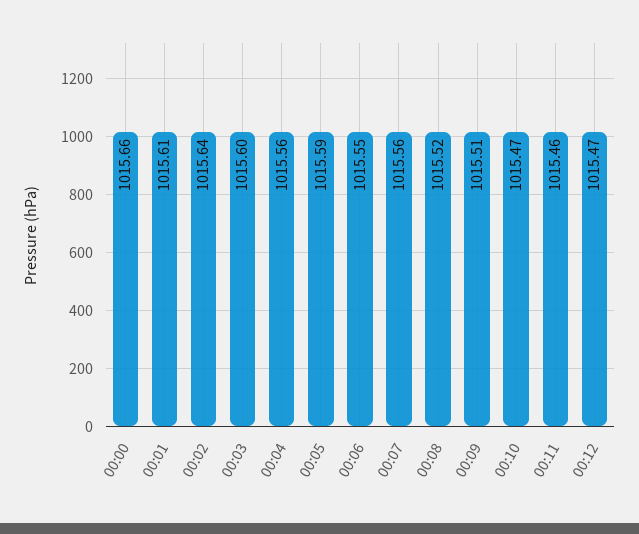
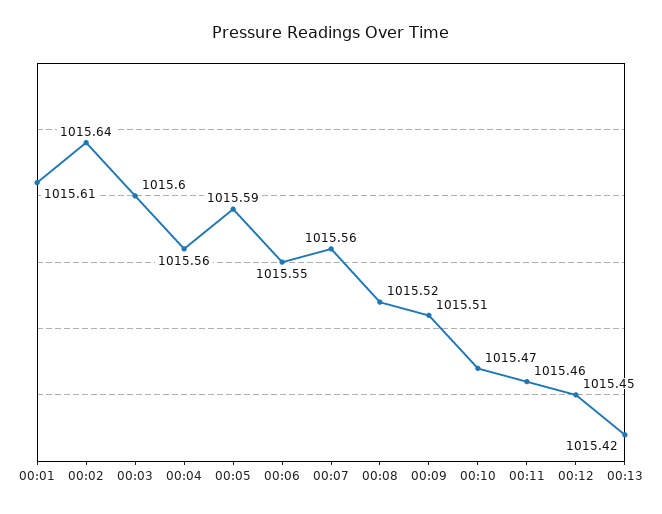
00:00: 1015.66 -> none
00:12: 1015.47 -> 1015.45
00:13: none -> 1015.42

